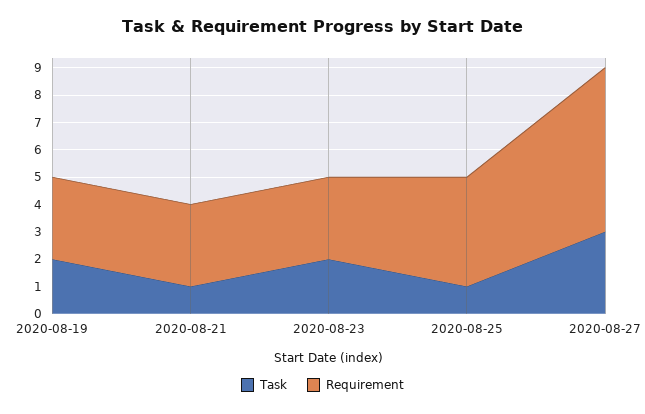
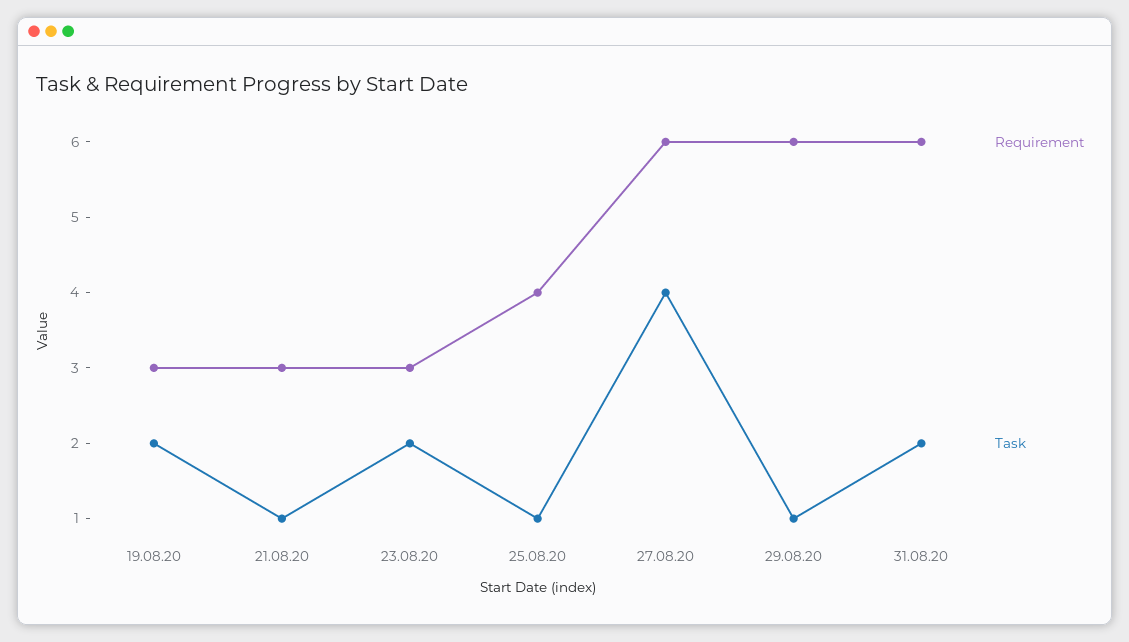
Task, 2020-08-27: 3 -> 4
Requirement, 29.08.20: none -> 6
Task, 29.08.20: none -> 1
Requirement, 31.08.20: none -> 6
Task, 31.08.20: none -> 2

